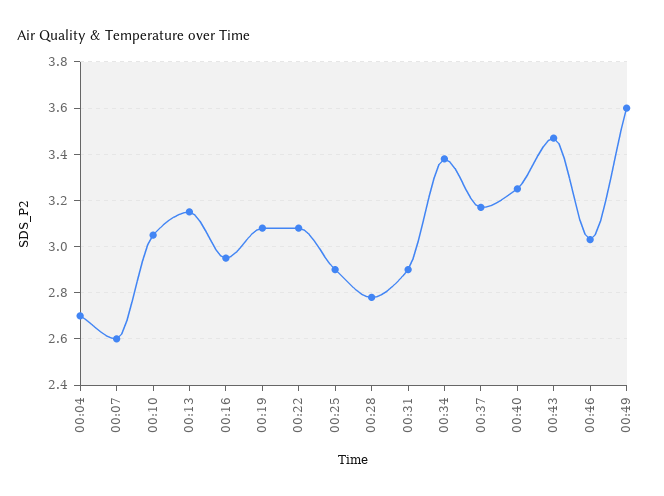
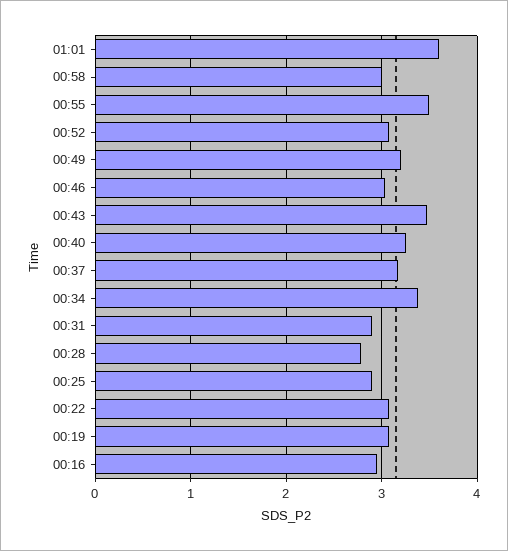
00:04: 2.7 -> none
00:07: 2.6 -> none
00:10: 3.05 -> none
00:13: 3.15 -> none
00:49: 3.6 -> 3.2
01:01: none -> 3.6
00:58: none -> 3
00:55: none -> 3.5
00:52: none -> 3.1

